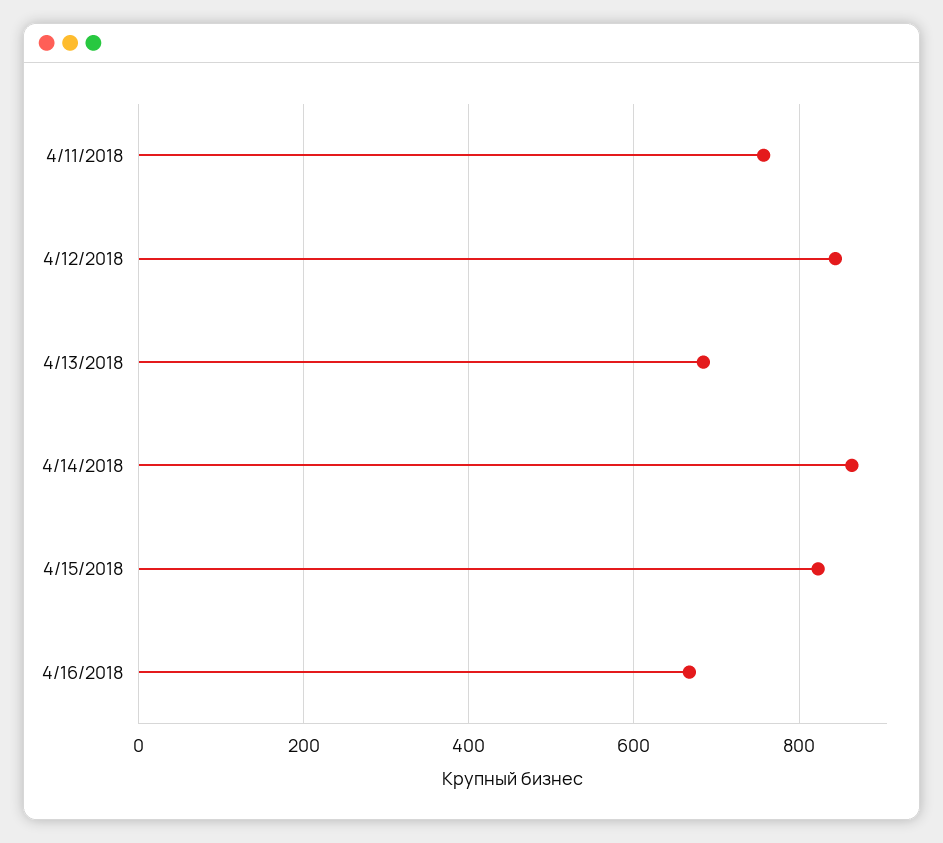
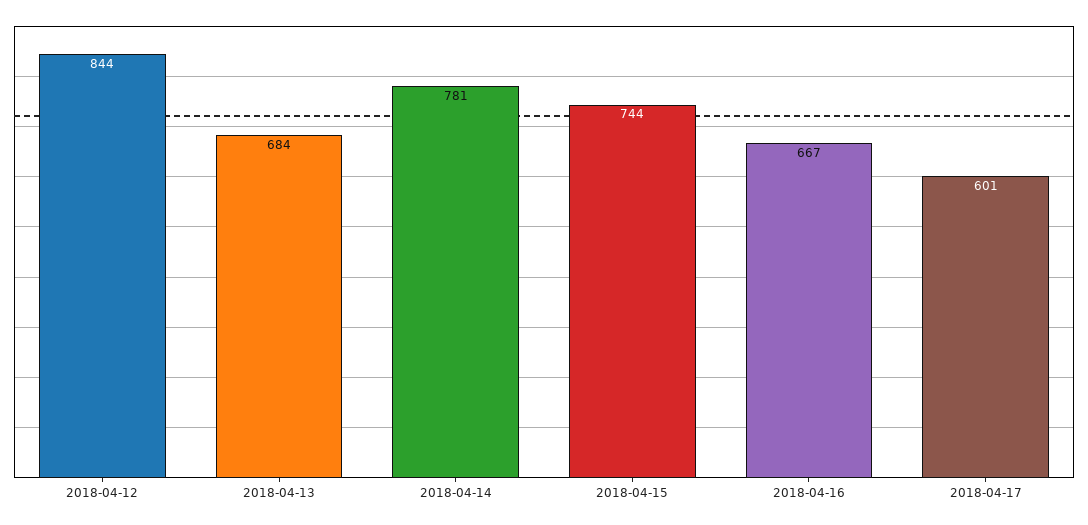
4/11/2018: 760 -> none
4/14/2018: 860 -> 781
4/15/2018: 820 -> 744
2018-04-17: none -> 601

